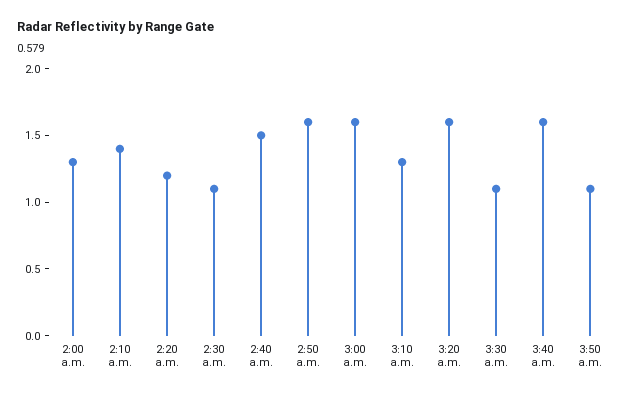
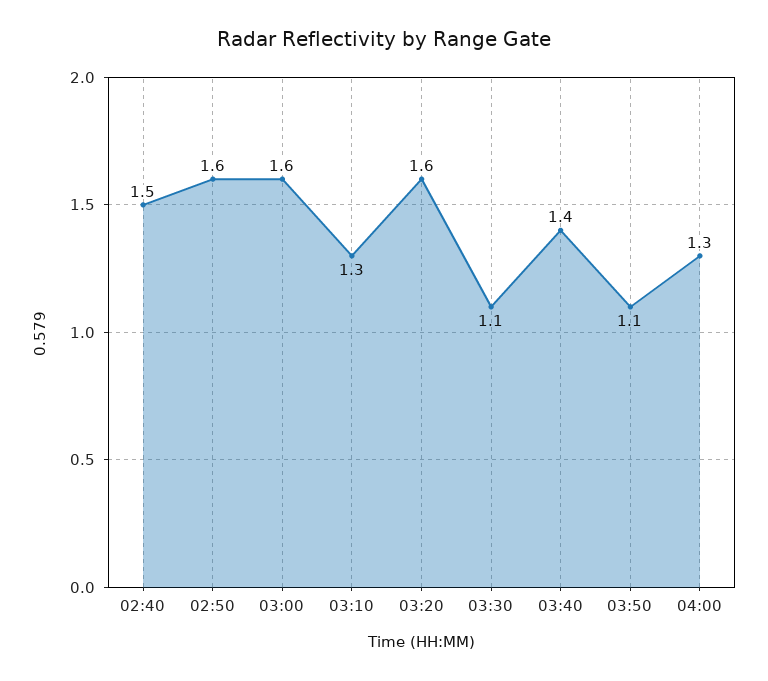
2:00 a.m.: 1.3 -> none
2:10 a.m.: 1.4 -> none
2:20 a.m.: 1.2 -> none
2:30 a.m.: 1.1 -> none
3:40 a.m.: 1.6 -> 1.4
04:00: none -> 1.3

